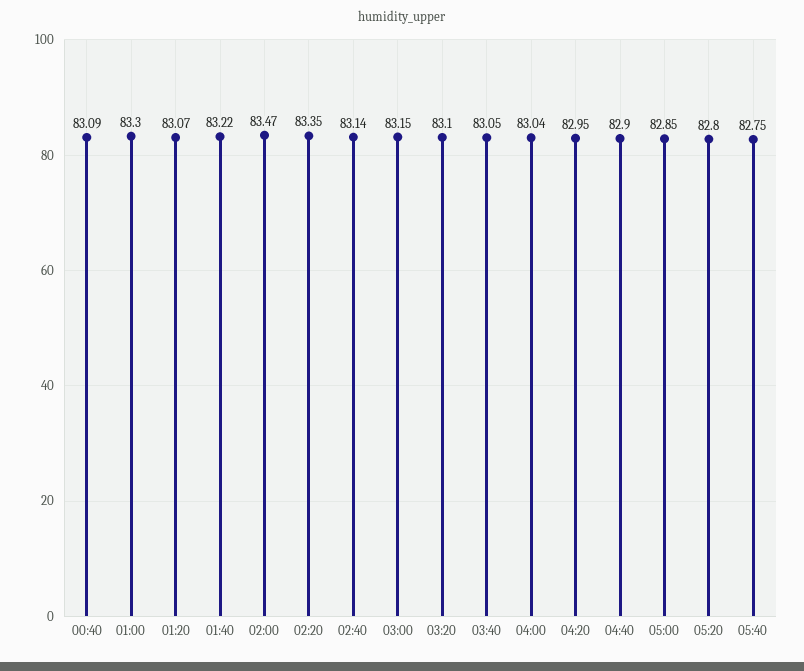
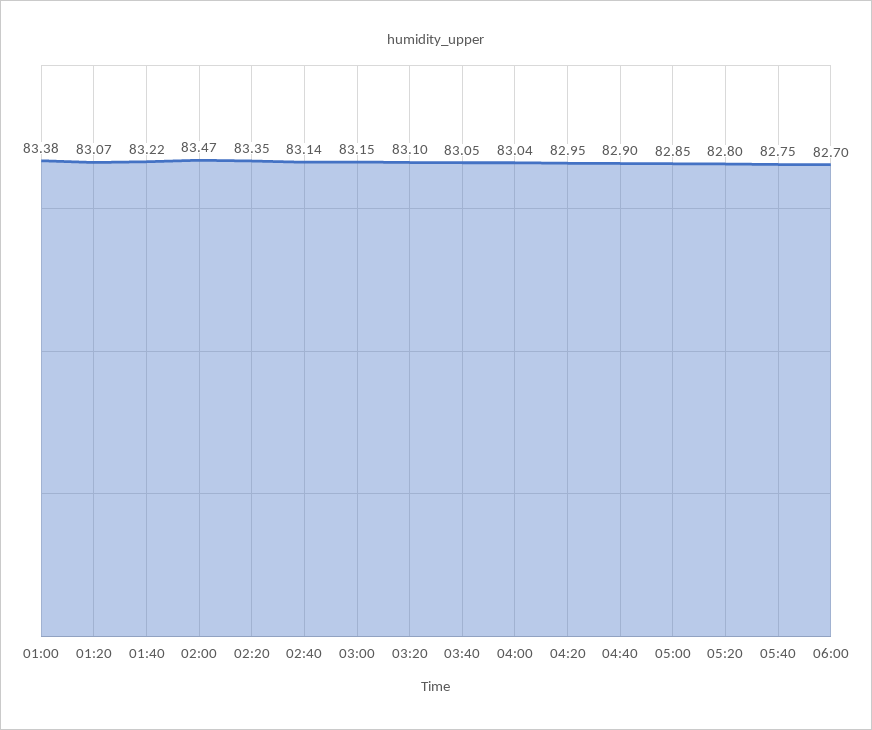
00:40: 83.09 -> none
01:00: 83.3 -> 83.38
06:00: none -> 82.7

